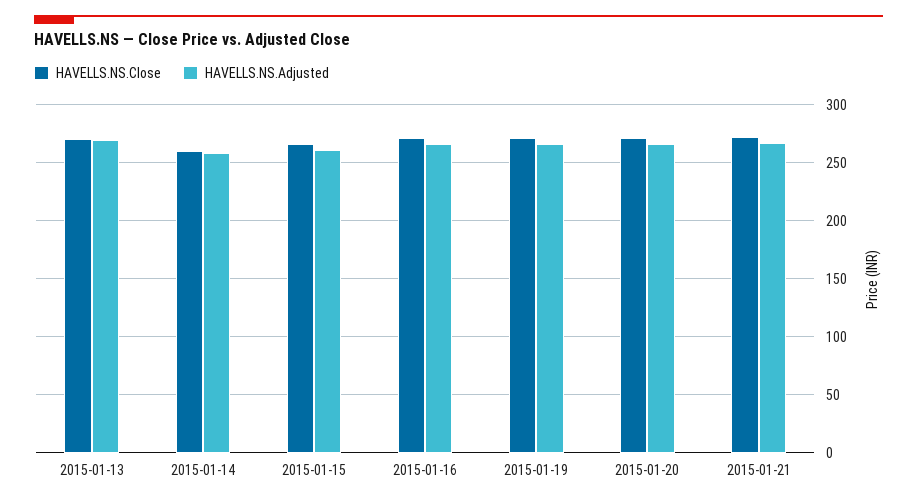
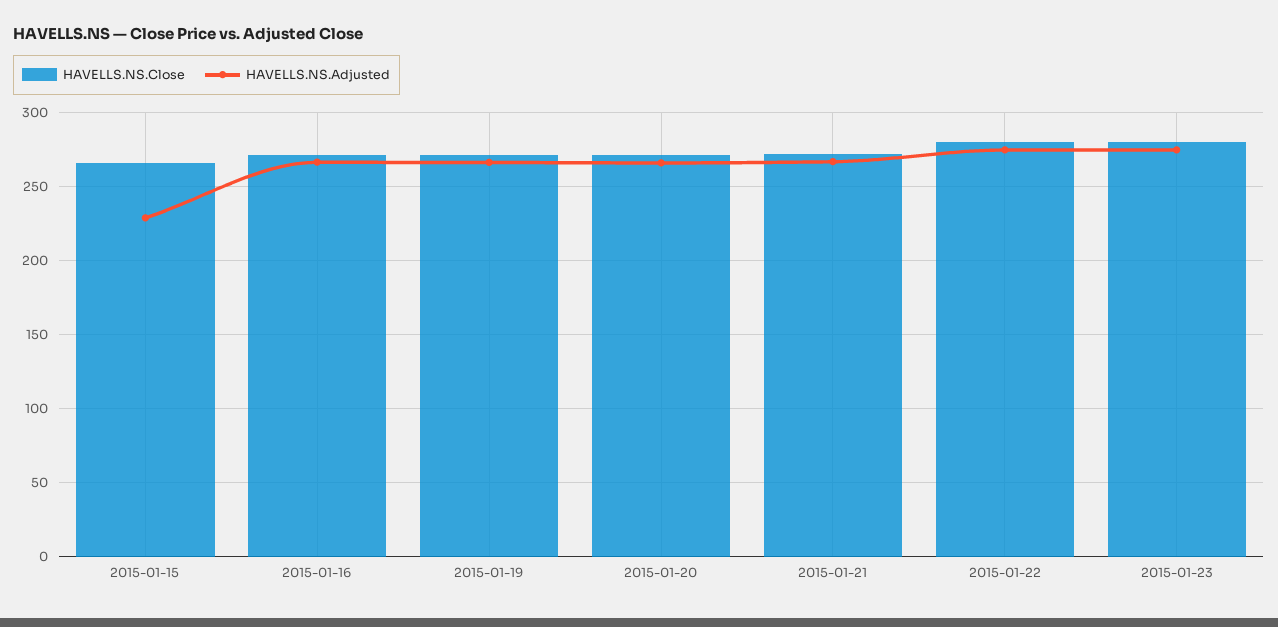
HAVELLS.NS.Close, 2015-01-13: 270 -> none
HAVELLS.NS.Adjusted, 2015-01-13: 270 -> none
HAVELLS.NS.Close, 2015-01-14: 260 -> none
HAVELLS.NS.Adjusted, 2015-01-14: 260 -> none
HAVELLS.NS.Adjusted, 2015-01-15: 260 -> 230
HAVELLS.NS.Close, 2015-01-22: none -> 280
HAVELLS.NS.Adjusted, 2015-01-22: none -> 275
HAVELLS.NS.Close, 2015-01-23: none -> 280
HAVELLS.NS.Adjusted, 2015-01-23: none -> 275

